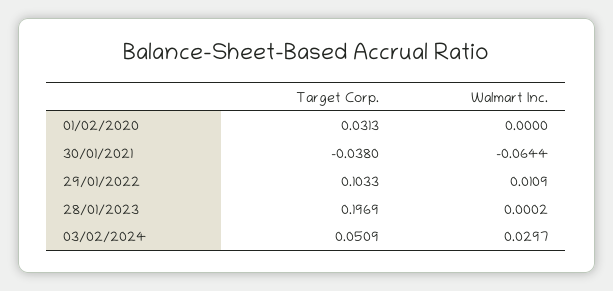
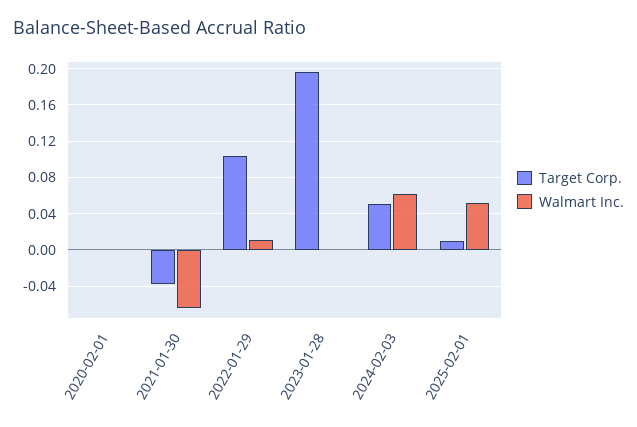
Target Corp., 01/02/2020: 0.0313 -> 0
Walmart Inc., 03/02/2024: 0.0297 -> 0.06
Target Corp., 2025-02-01: none -> 0.01
Walmart Inc., 2025-02-01: none -> 0.05

